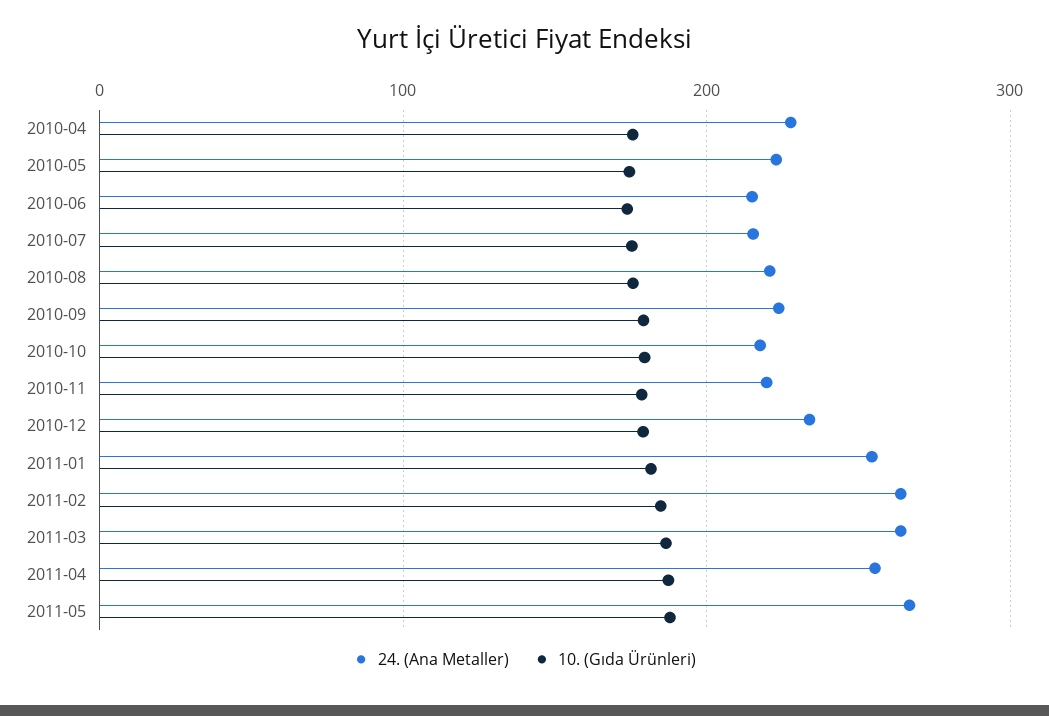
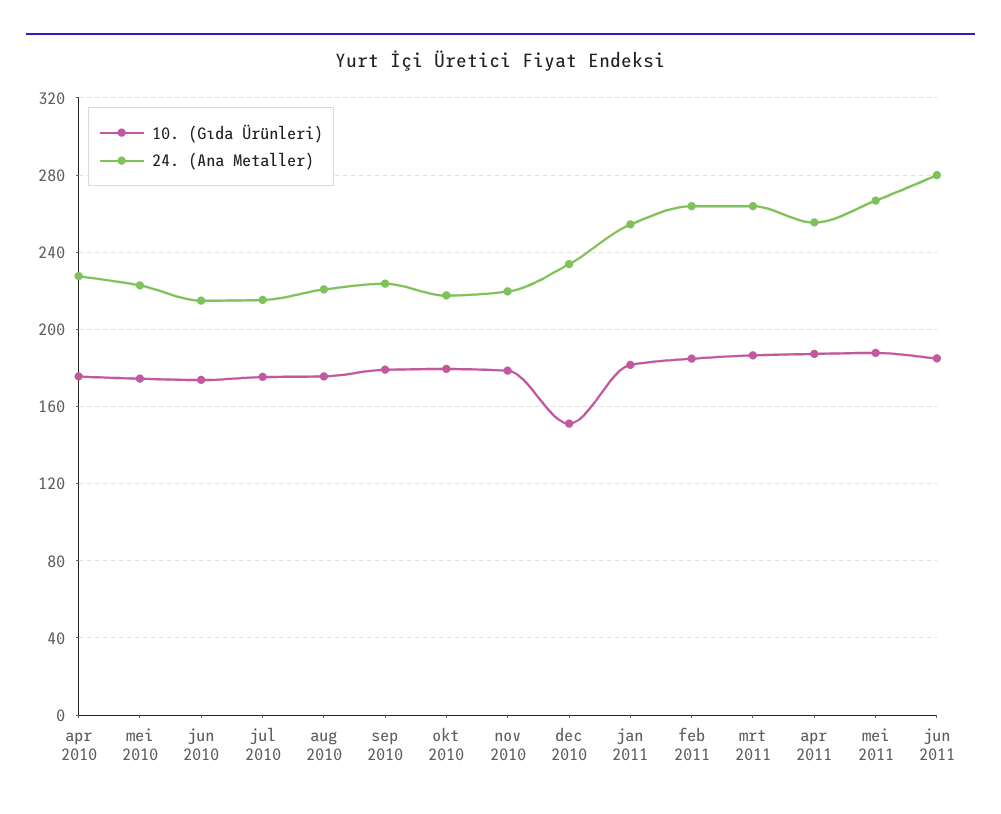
10. (Gıda Ürünleri), 2010-12: 180 -> 150
10. (Gıda Ürünleri), jun 2011: none -> 185
24. (Ana Metaller), jun 2011: none -> 280

